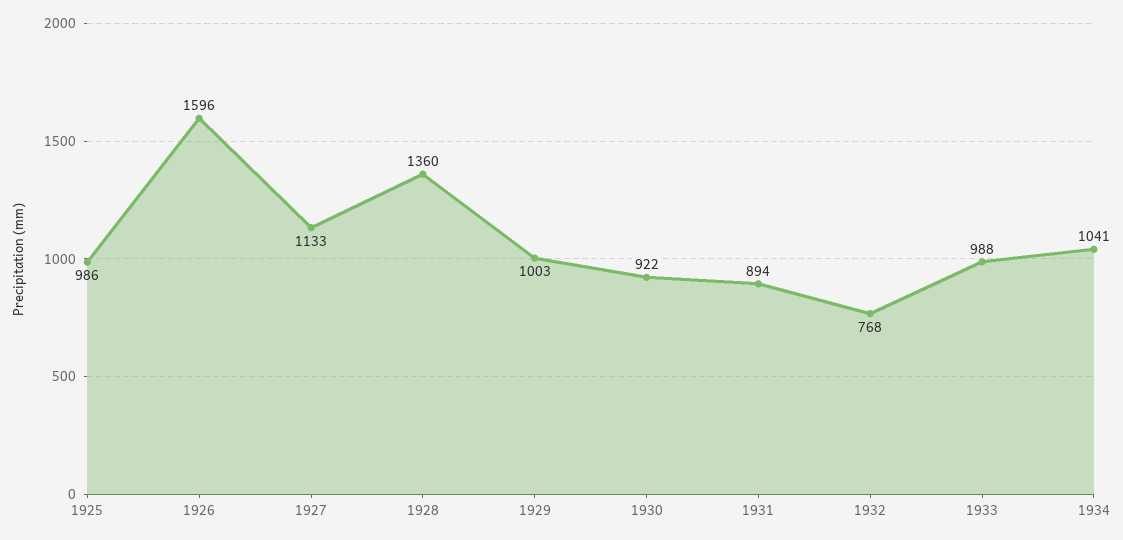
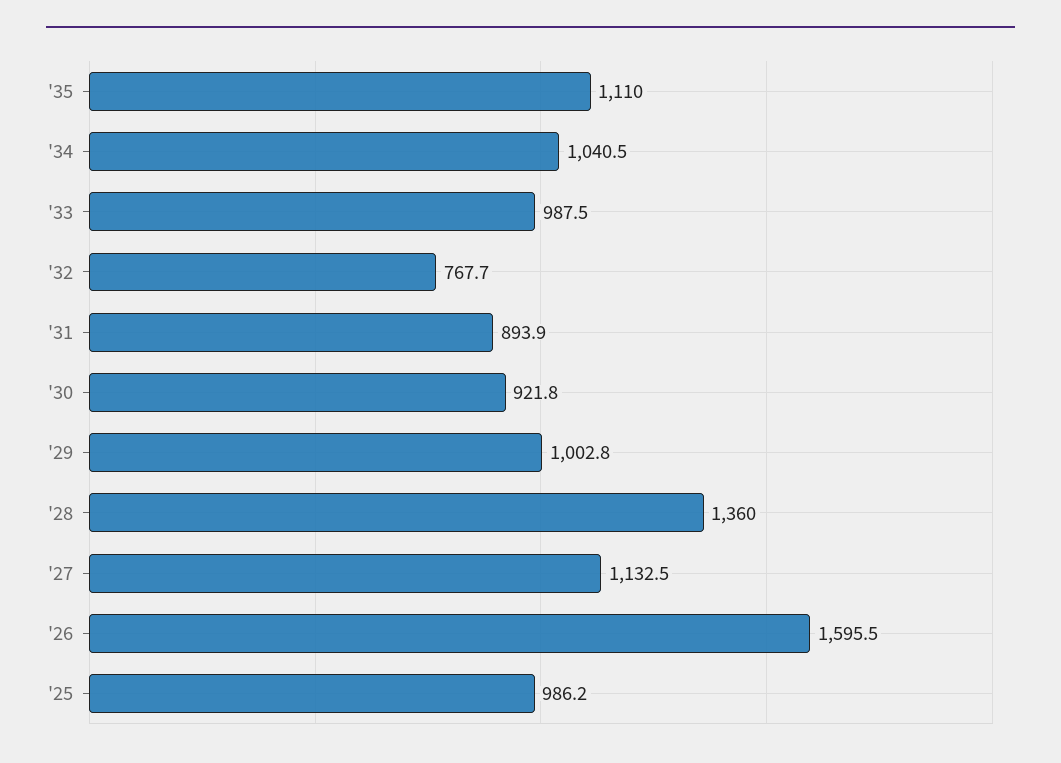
'35: none -> 1110

